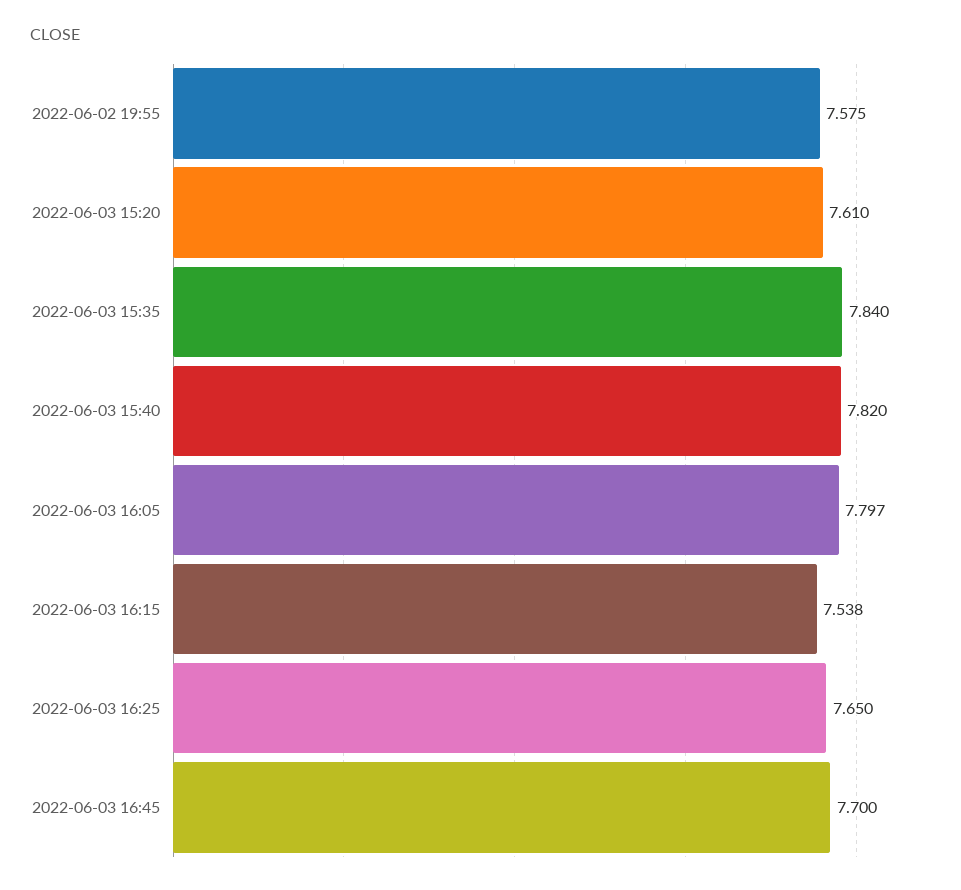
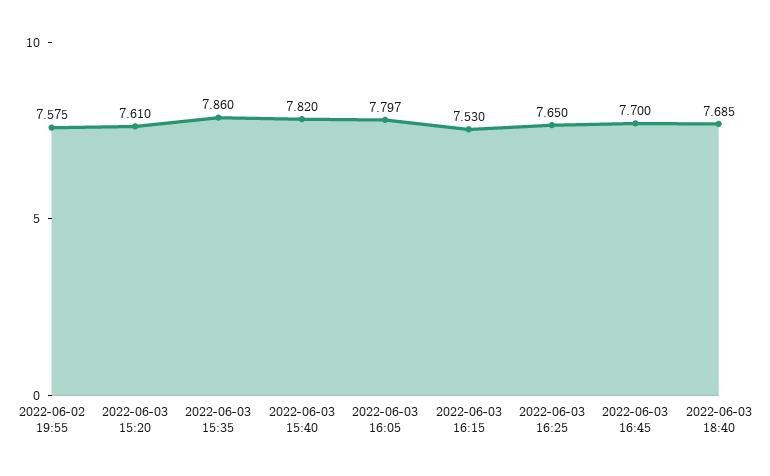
2022-06-03 15:35: 7.84 -> 7.86
2022-06-03 16:15: 7.538 -> 7.53
2022-06-03 18:40: none -> 7.685

